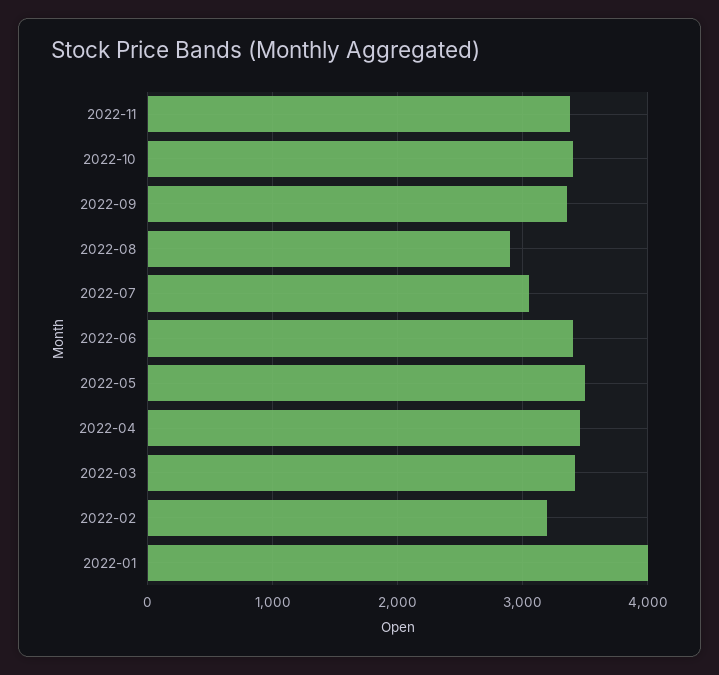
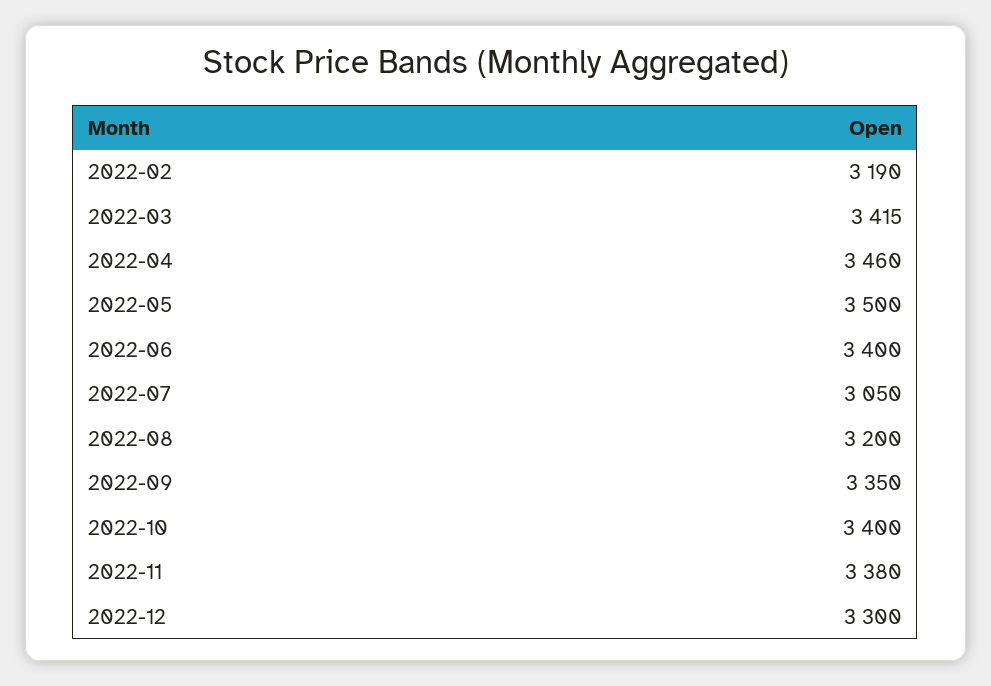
2022-08: 2900 -> 3200
2022-01: 4000 -> none
2022-12: none -> 3300

